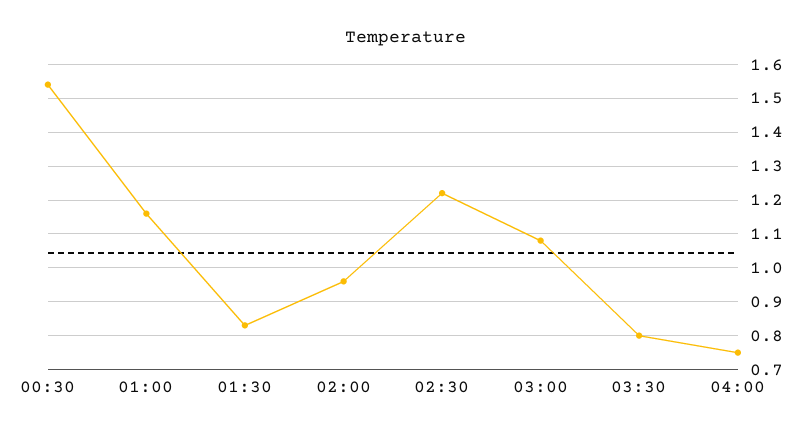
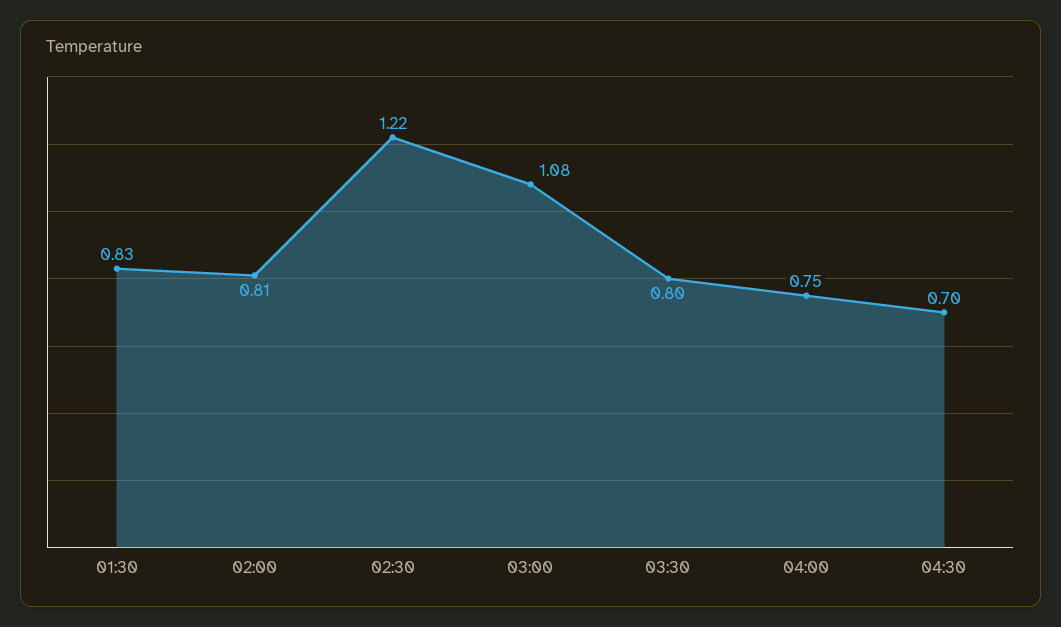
00:30: 1.55 -> none
01:00: 1.15 -> none
02:00: 0.95 -> 0.81
04:30: none -> 0.7

